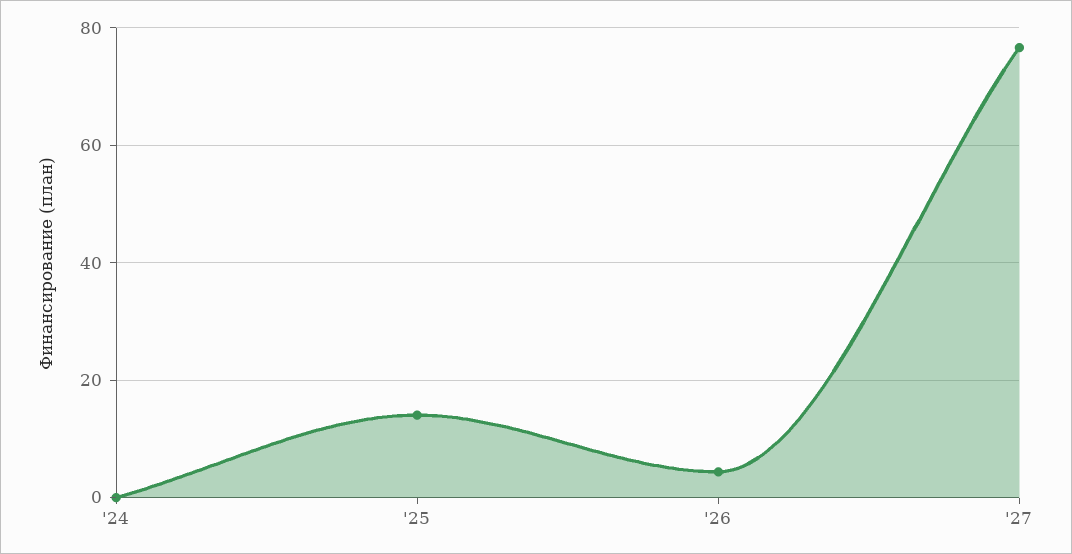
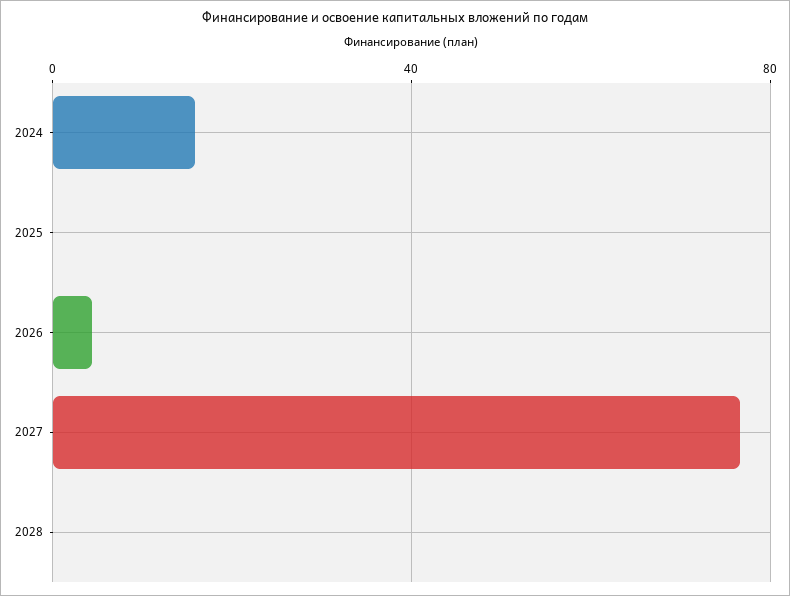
'24: 0 -> 15
'25: 14 -> 0
2028: none -> 0

